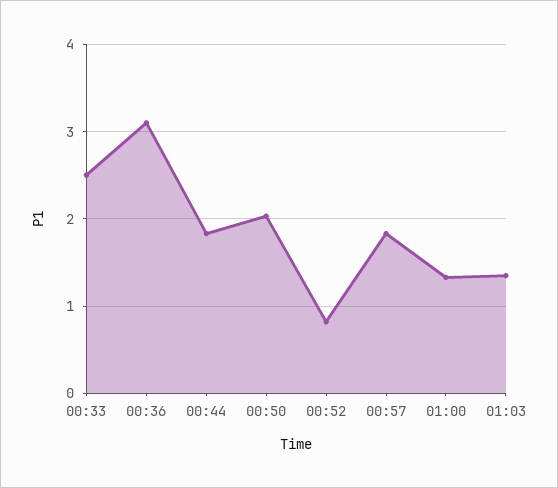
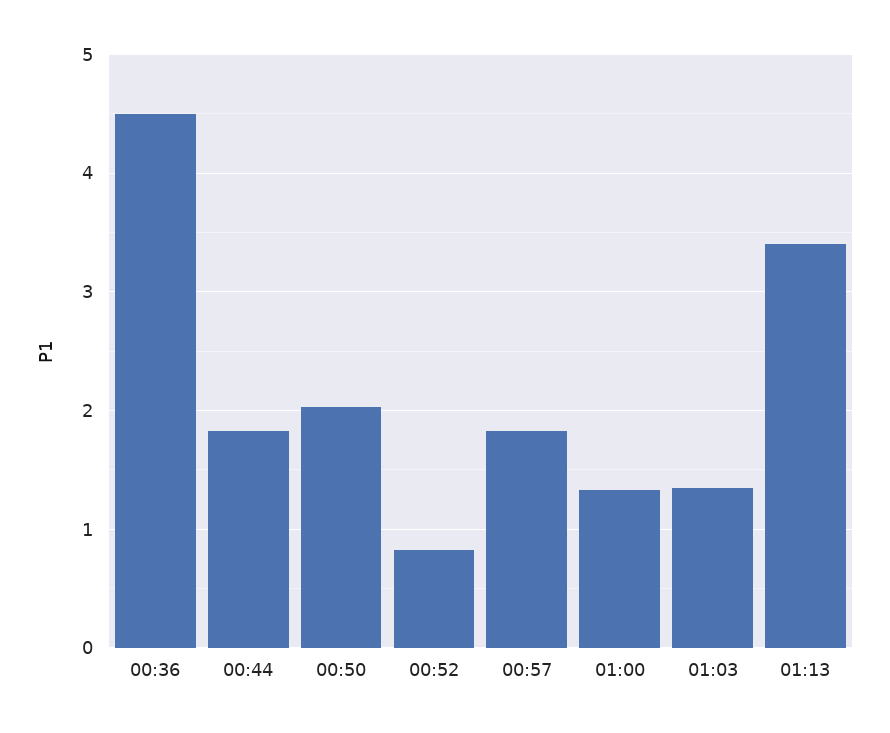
00:33: 2.5 -> none
00:36: 3.1 -> 4.5
01:13: none -> 3.4

